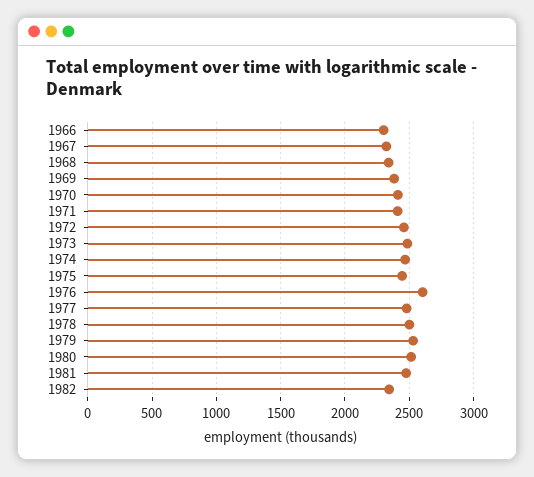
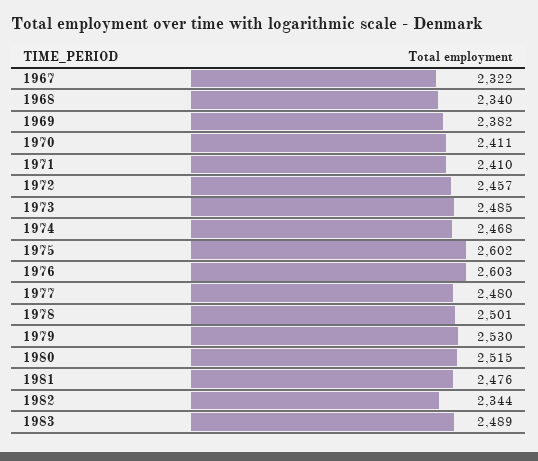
1966: 2300 -> none
1975: 2450 -> 2602
1983: none -> 2489

